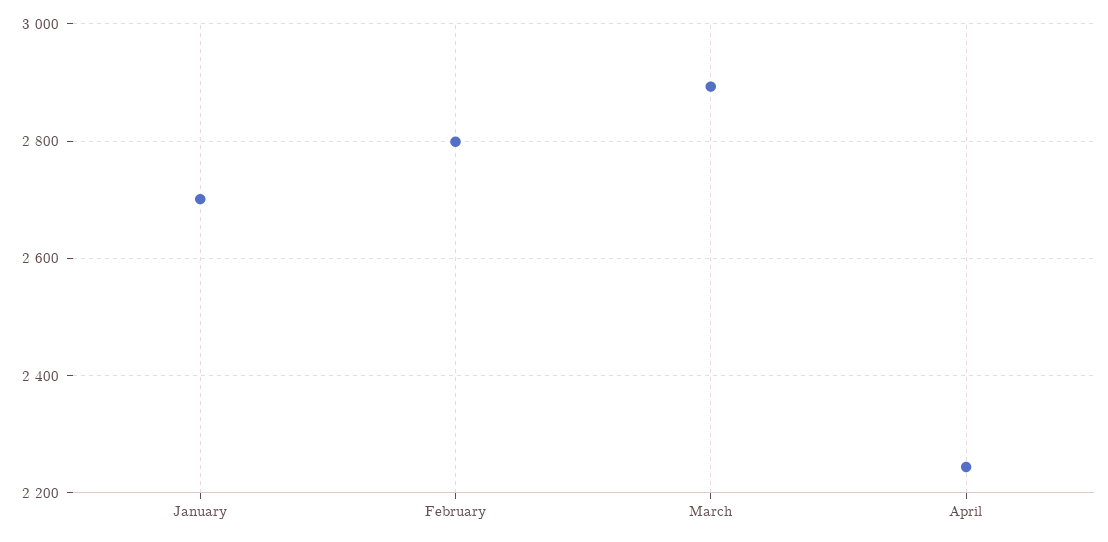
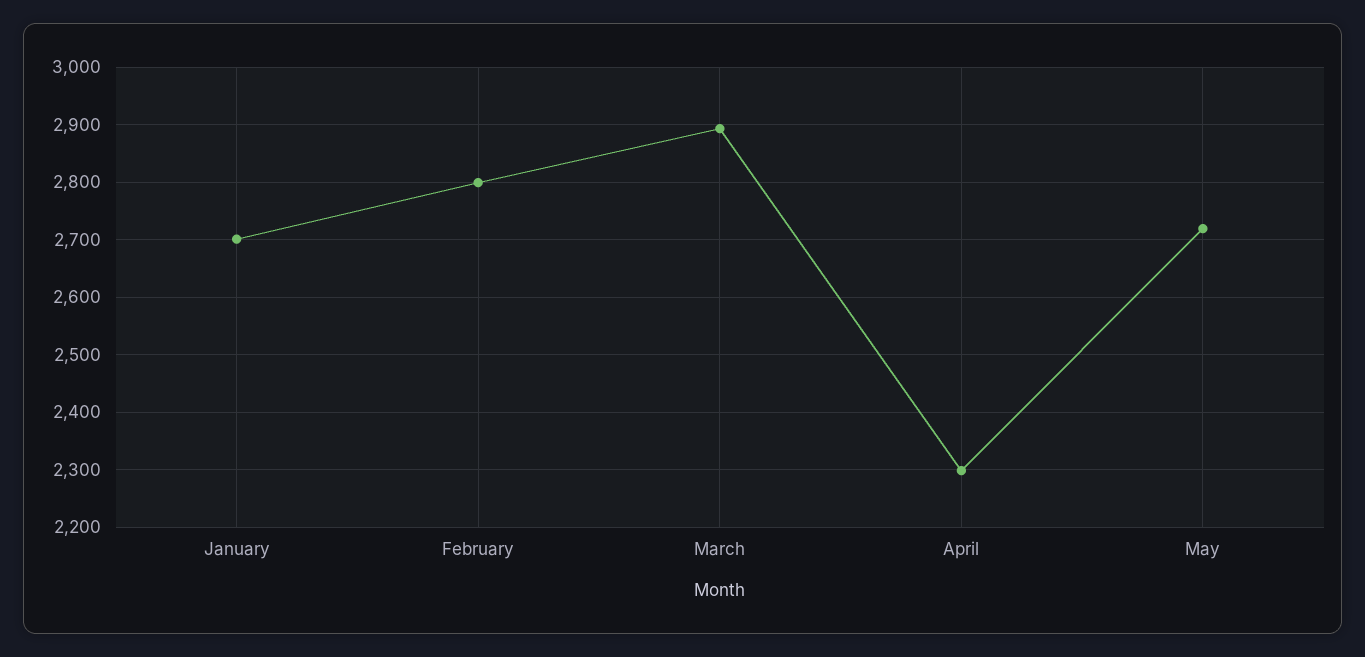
April: 2240 -> 2300
May: none -> 2720

